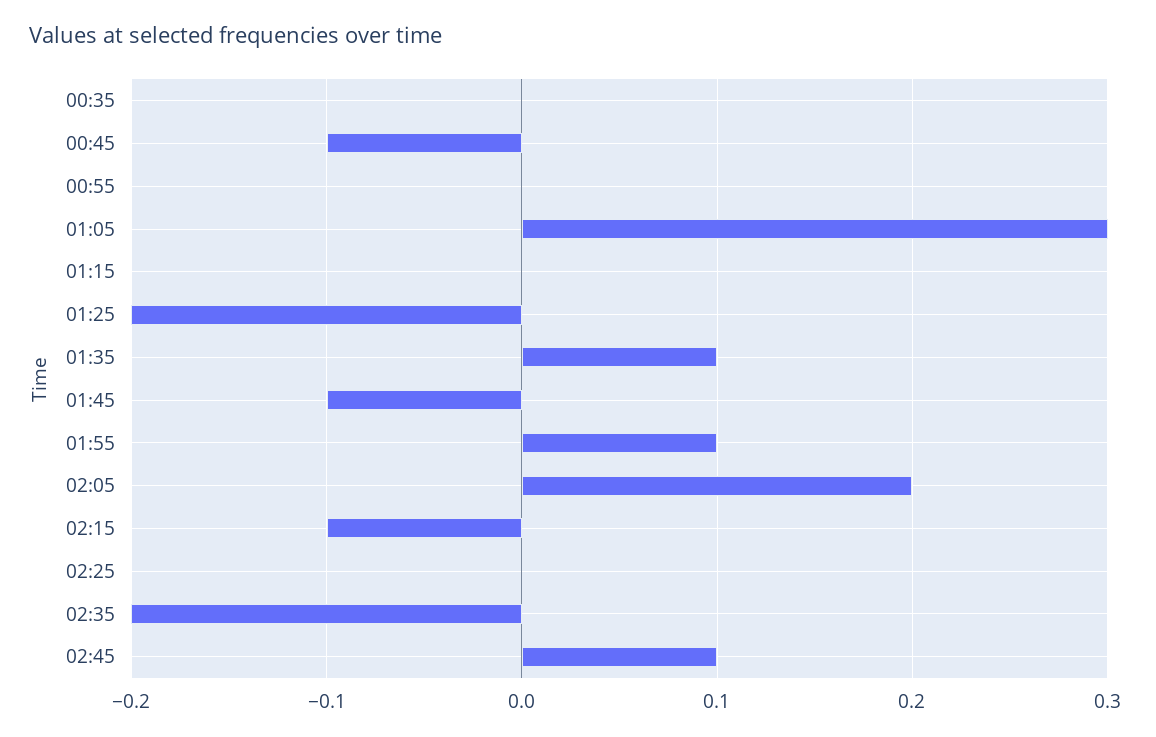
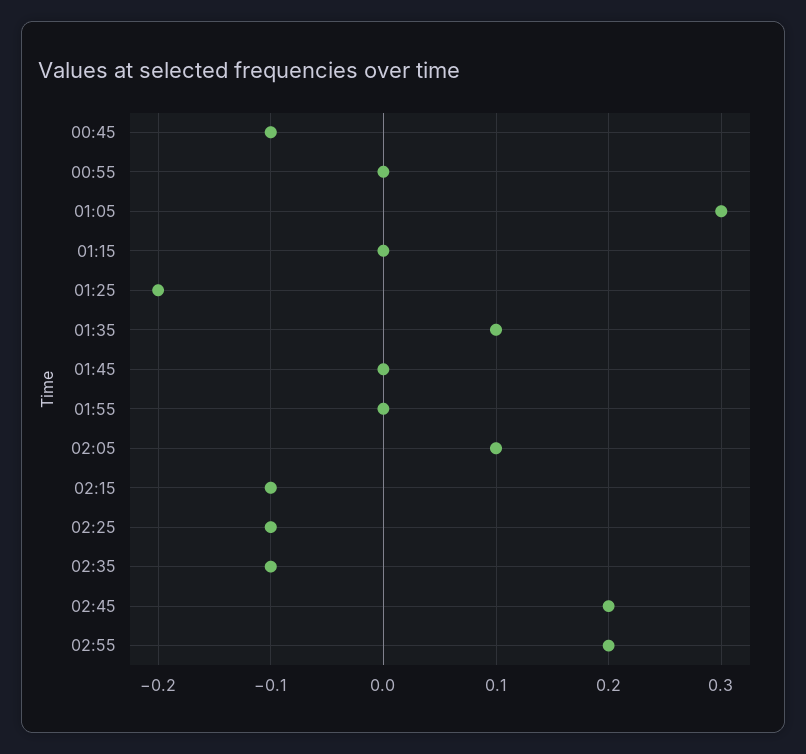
00:35: 0 -> none
01:45: -0.1 -> 0
01:55: 0.1 -> 0
02:05: 0.2 -> 0.1
02:25: 0 -> -0.1
02:35: -0.2 -> -0.1
02:45: 0.1 -> 0.2
02:55: none -> 0.2

